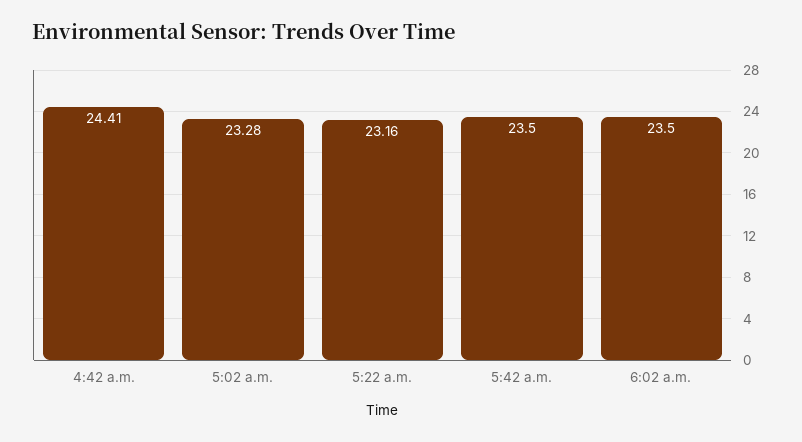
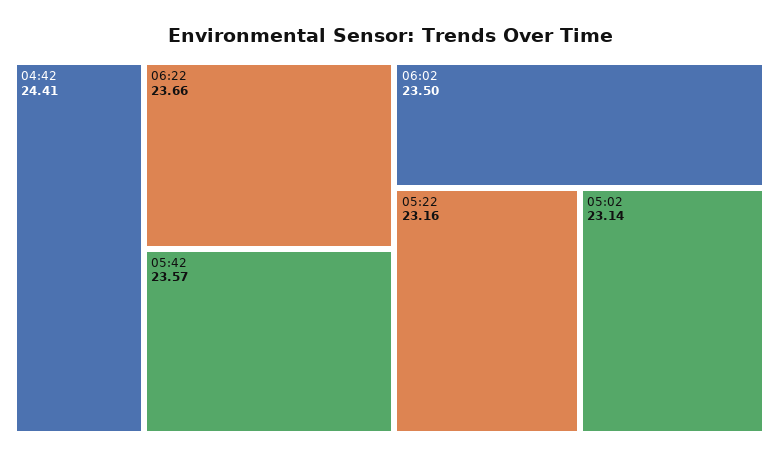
5:02 a.m.: 23.28 -> 23.14
5:42 a.m.: 23.5 -> 23.57
06:22: none -> 23.66

